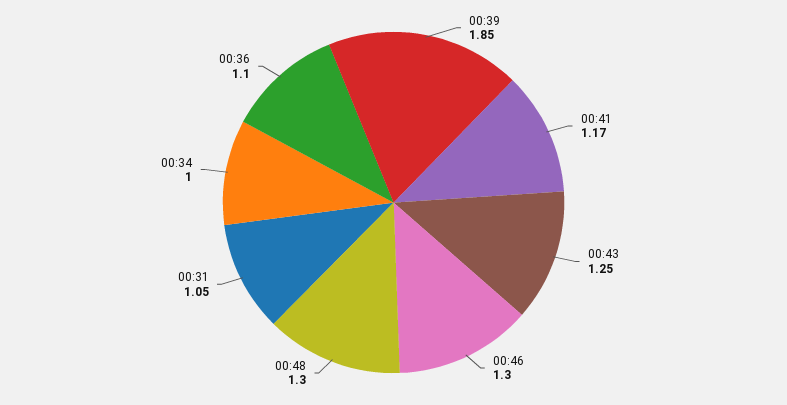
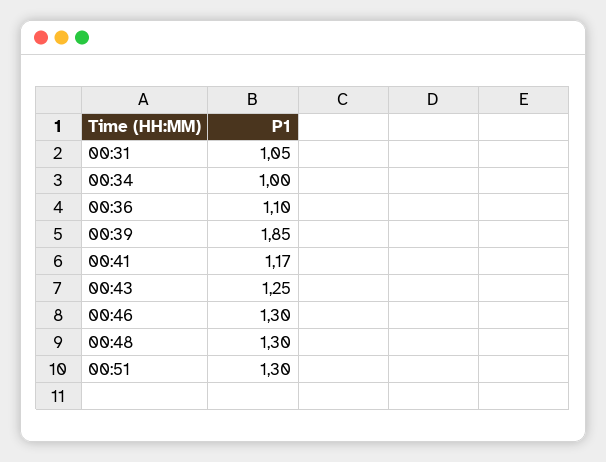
00:51: none -> 1.3

